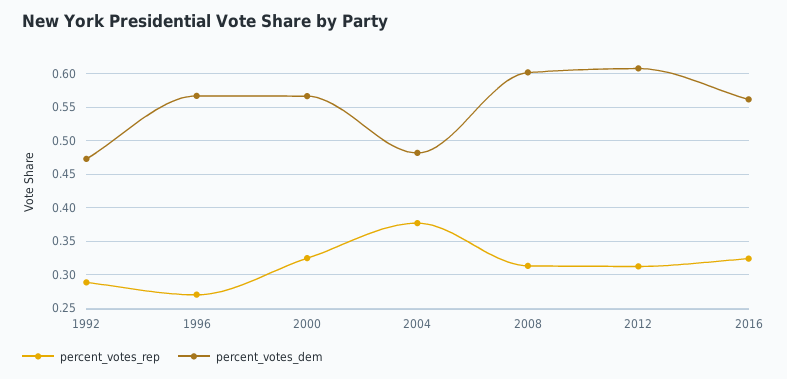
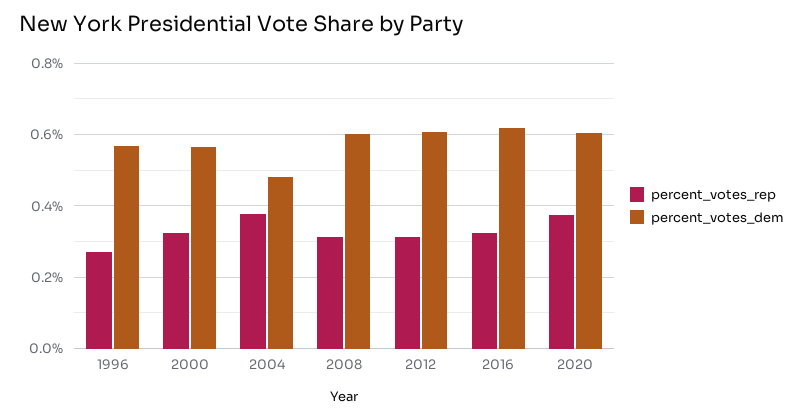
percent_votes_rep, 1992: 0.29 -> none
percent_votes_dem, 1992: 0.47 -> none
percent_votes_dem, 2016: 0.56 -> 0.62
percent_votes_rep, 2020: none -> 0.38
percent_votes_dem, 2020: none -> 0.6

